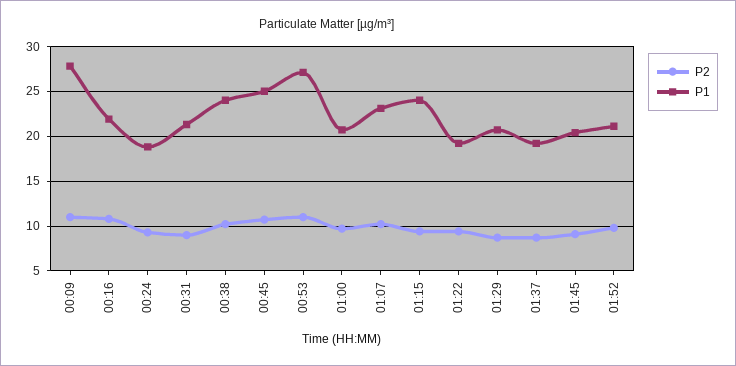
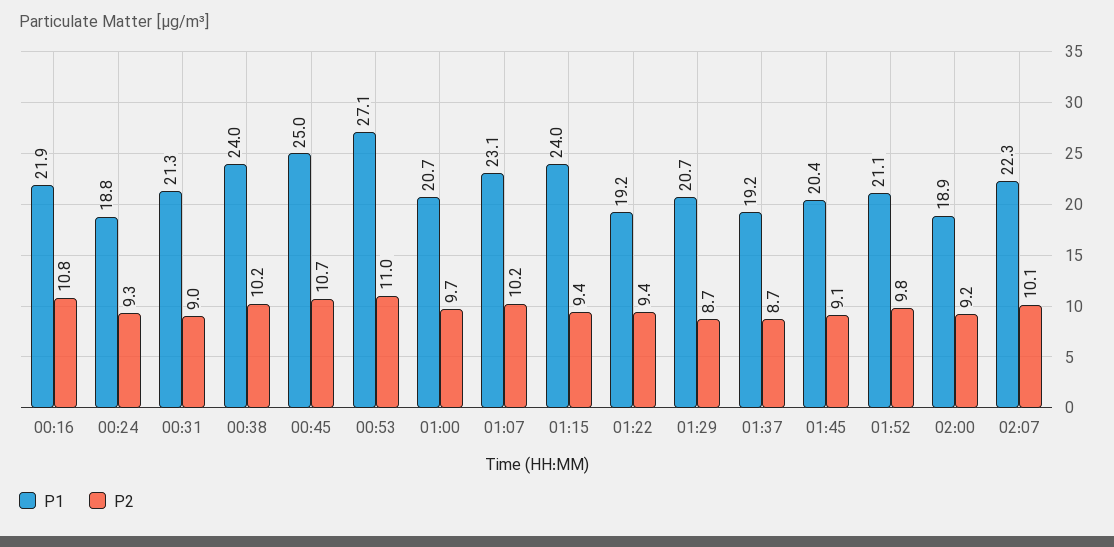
P2, 00:09: 11 -> none
P1, 00:09: 28 -> none
P1, 02:00: none -> 18.9
P2, 02:00: none -> 9.2
P1, 02:07: none -> 22.3
P2, 02:07: none -> 10.1

